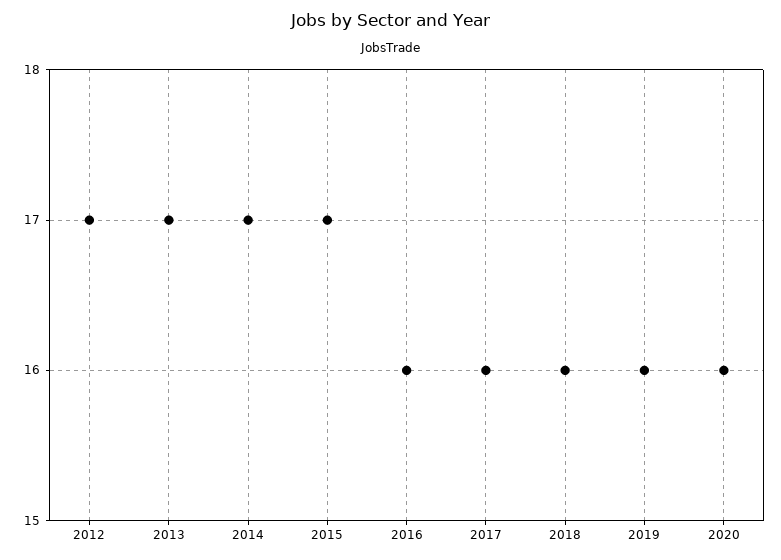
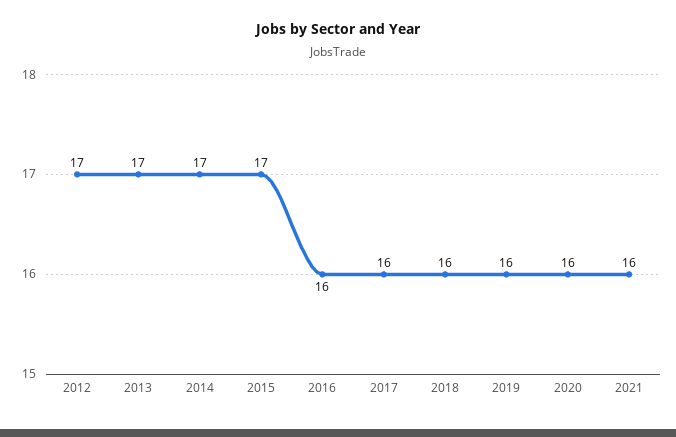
2021: none -> 16

